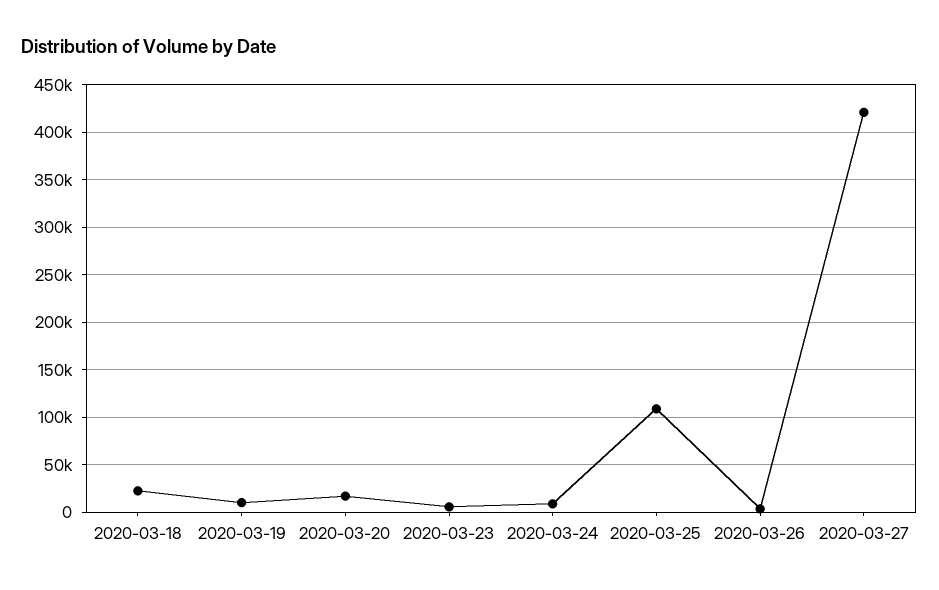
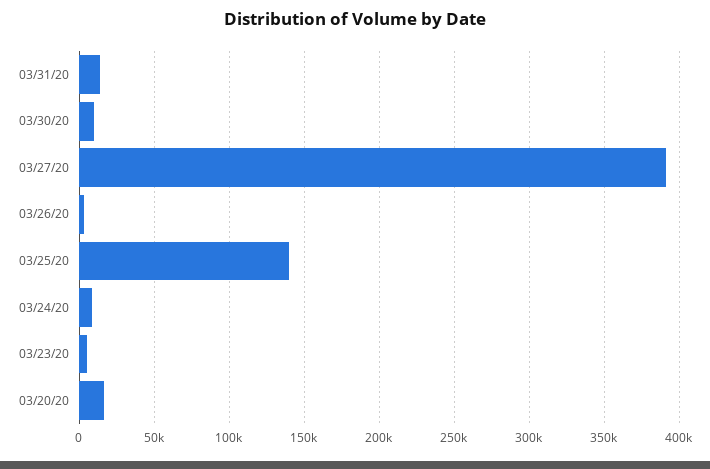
2020-03-18: 20000 -> none
2020-03-19: 10000 -> none
2020-03-25: 110000 -> 140000
2020-03-27: 420000 -> 390000
03/31/20: none -> 15000
03/30/20: none -> 10000

